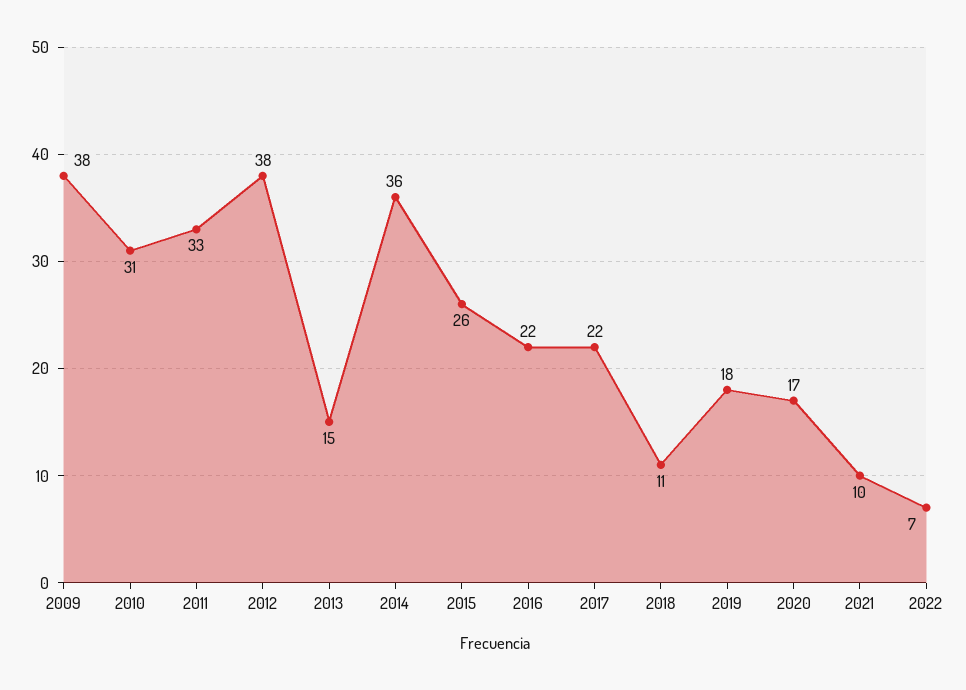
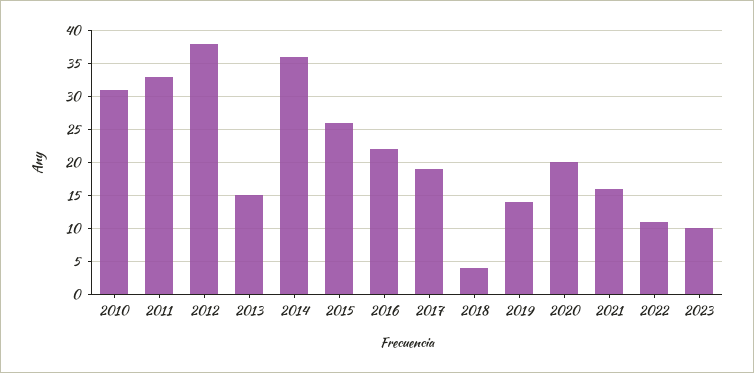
2009: 38 -> none
2017: 22 -> 19
2018: 11 -> 4
2019: 18 -> 14
2020: 17 -> 20
2021: 10 -> 16
2022: 7 -> 11
2023: none -> 10

